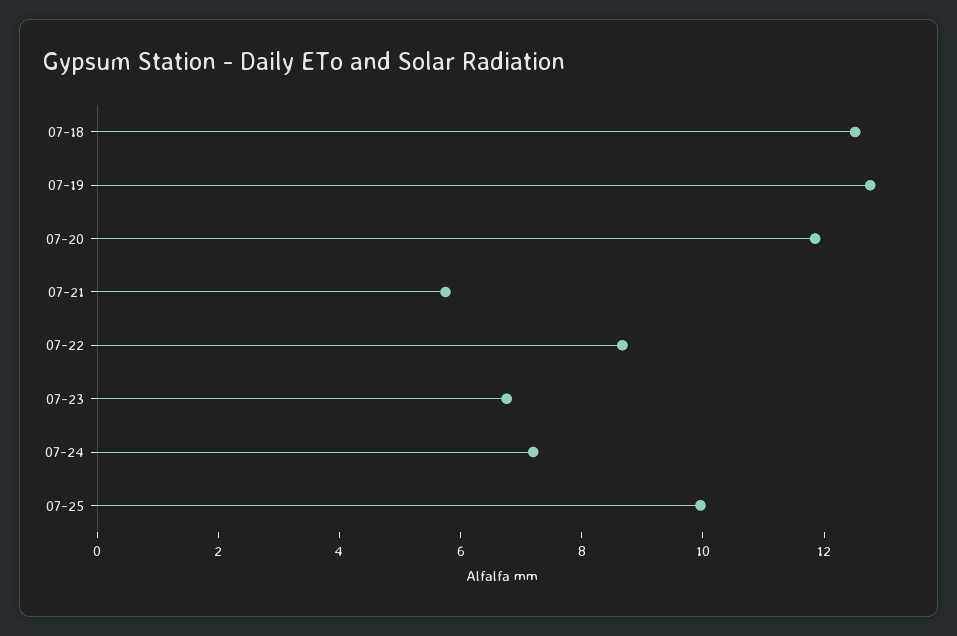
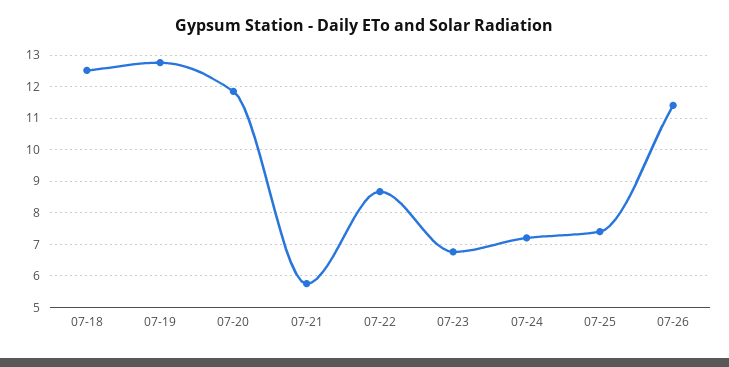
07-25: 10 -> 7.4
07-26: none -> 11.4

